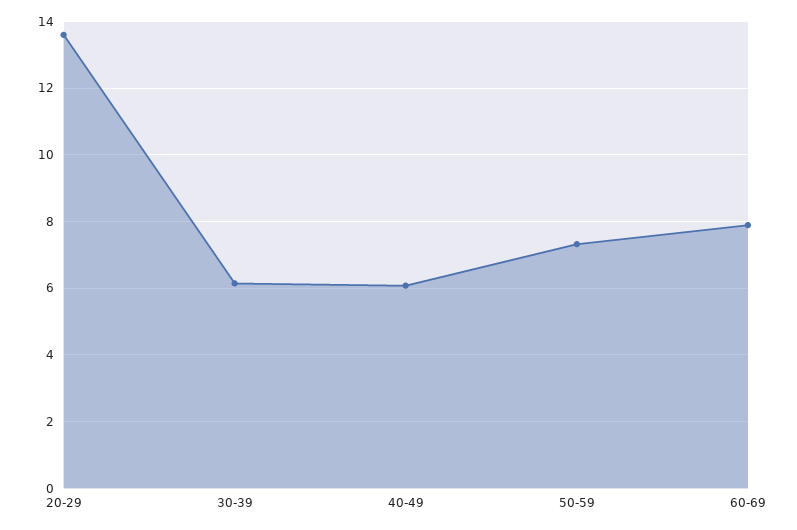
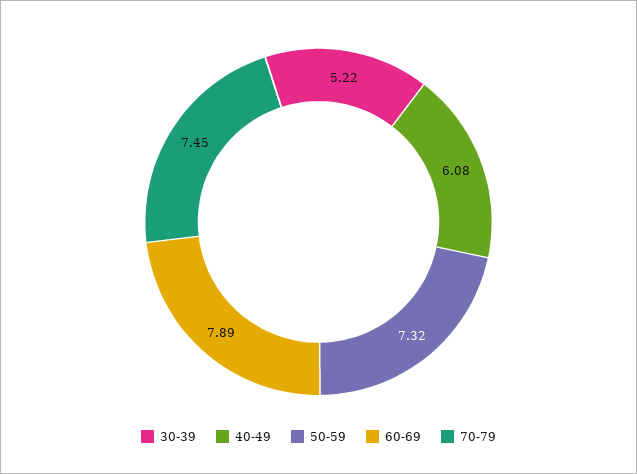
20-29: 13.6 -> none
30-39: 6.2 -> 5.22
70-79: none -> 7.45

